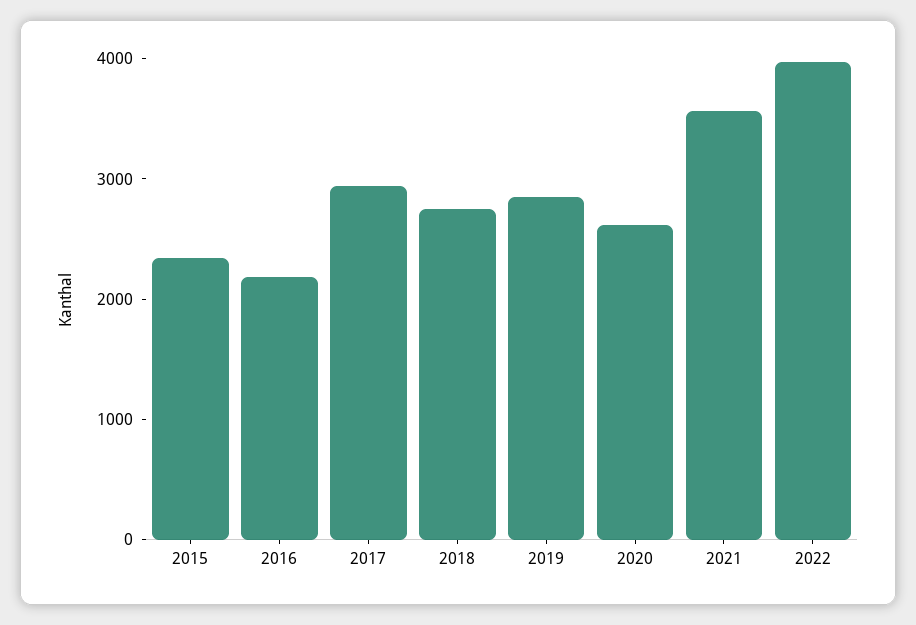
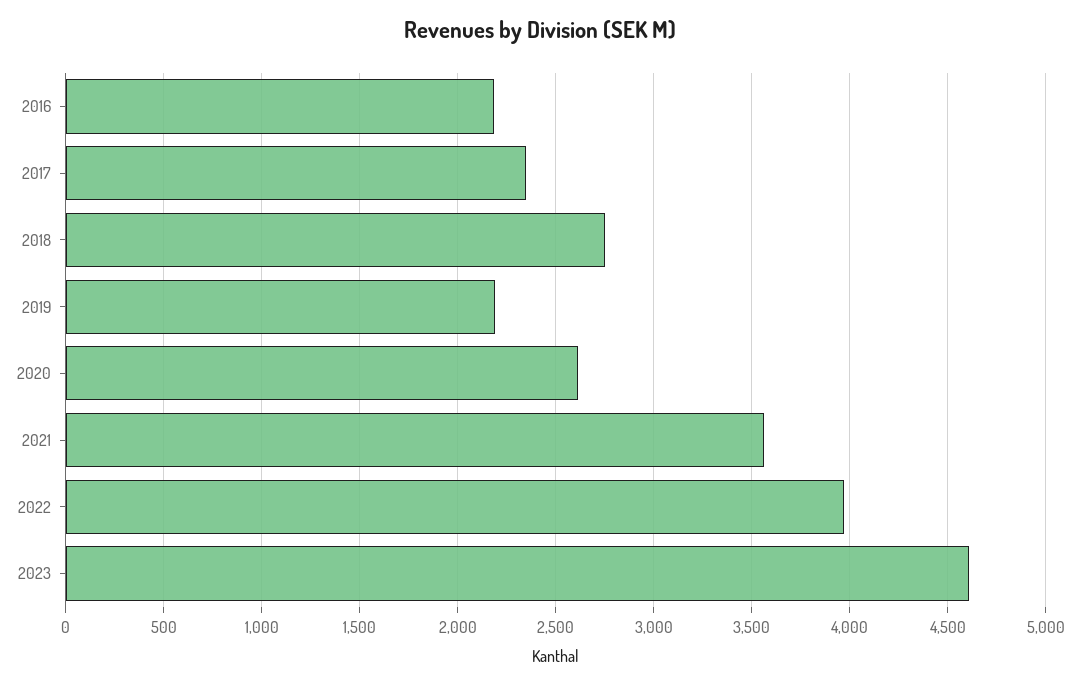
2015: 2400 -> none
2017: 3000 -> 2350
2019: 2800 -> 2200
2023: none -> 4600

